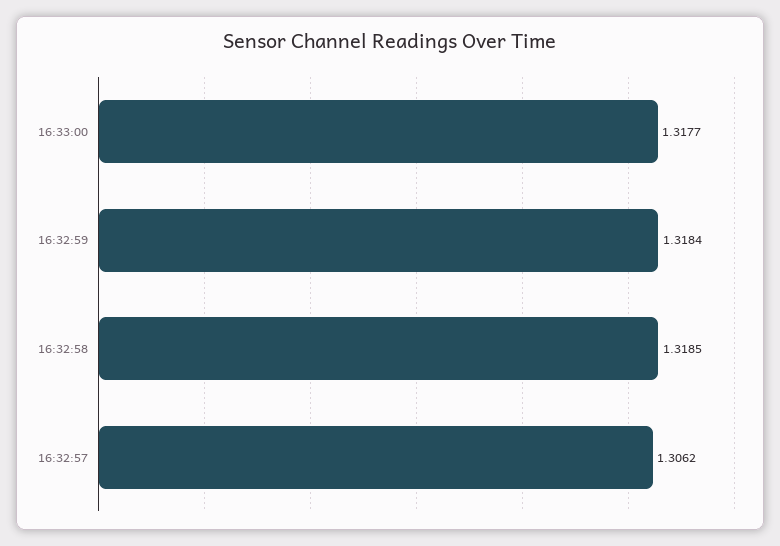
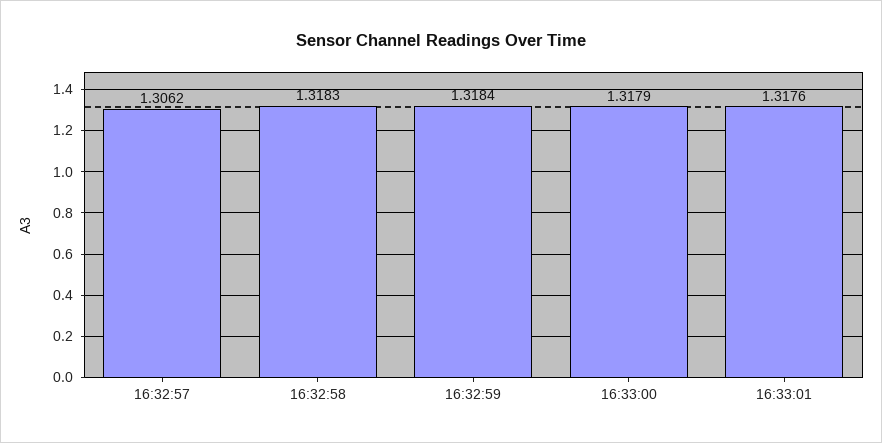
16:33:00: 1.3177 -> 1.3179
16:32:58: 1.3185 -> 1.3183
16:33:01: none -> 1.3176

